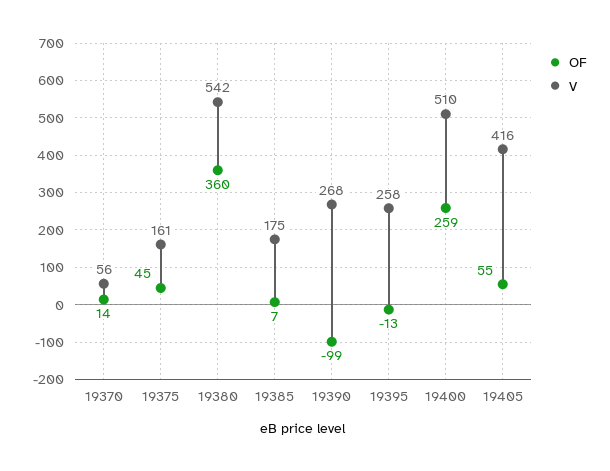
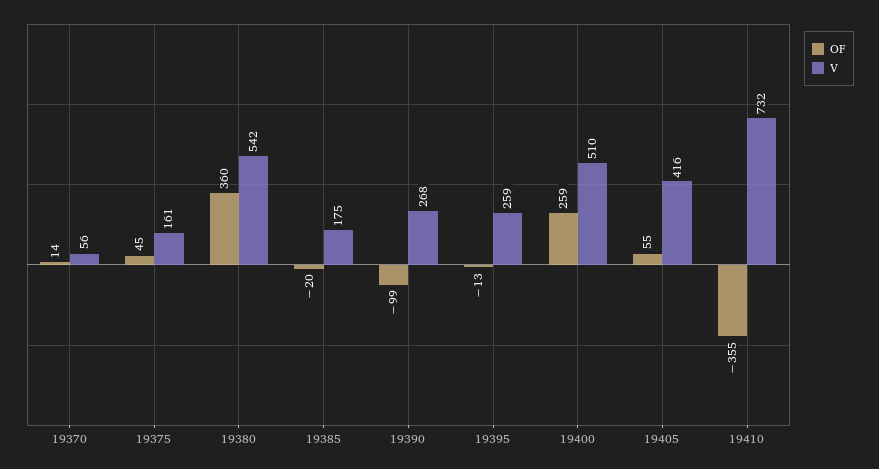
OF, 19385: 7 -> -20
V, 19395: 258 -> 259
OF, 19410: none -> -355
V, 19410: none -> 732

